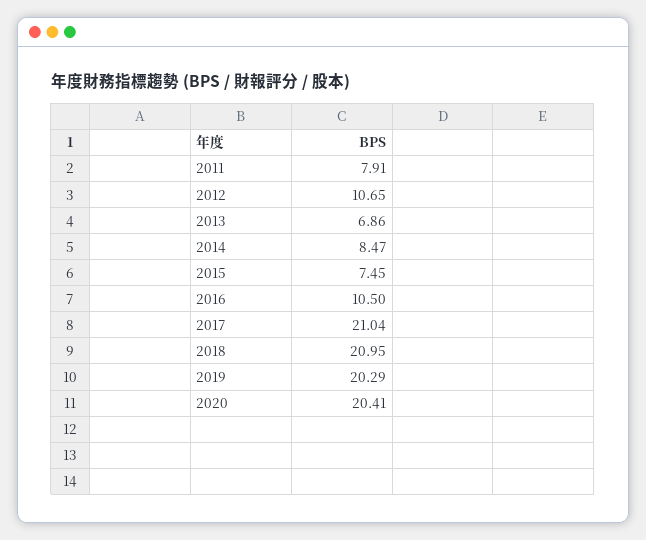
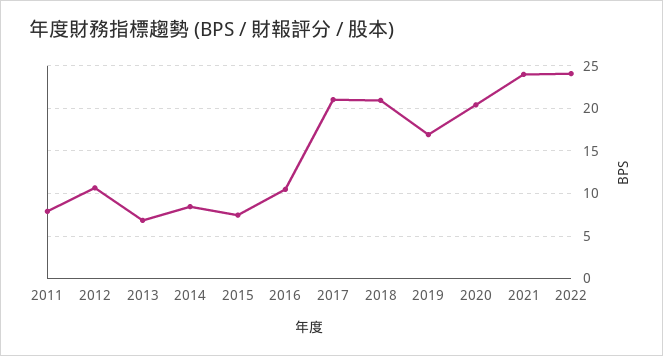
2019: 20.29 -> 17
2021: none -> 24
2022: none -> 24

